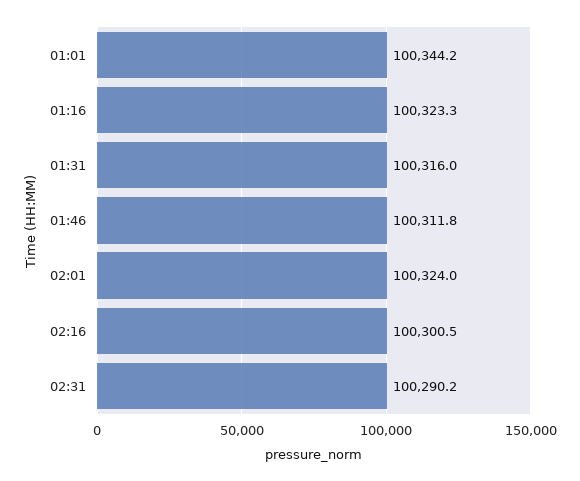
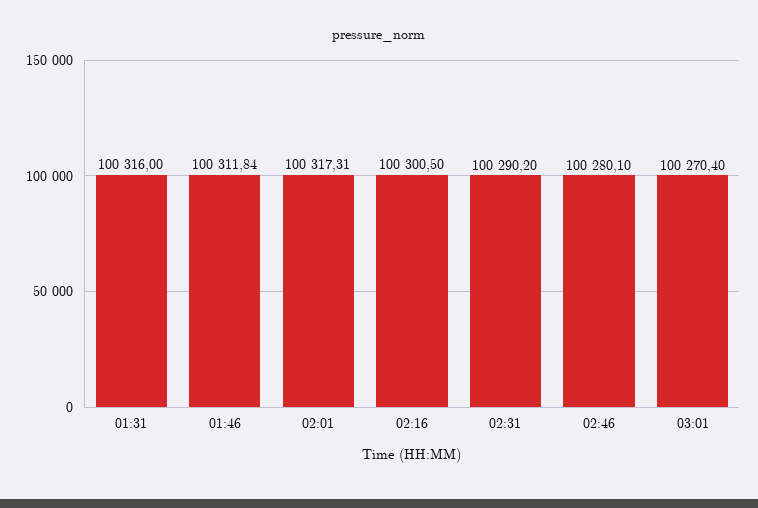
01:01: 100344.2 -> none
01:16: 100323.3 -> none
02:01: 100324 -> 100317.31
02:46: none -> 100280.1
03:01: none -> 100270.4

